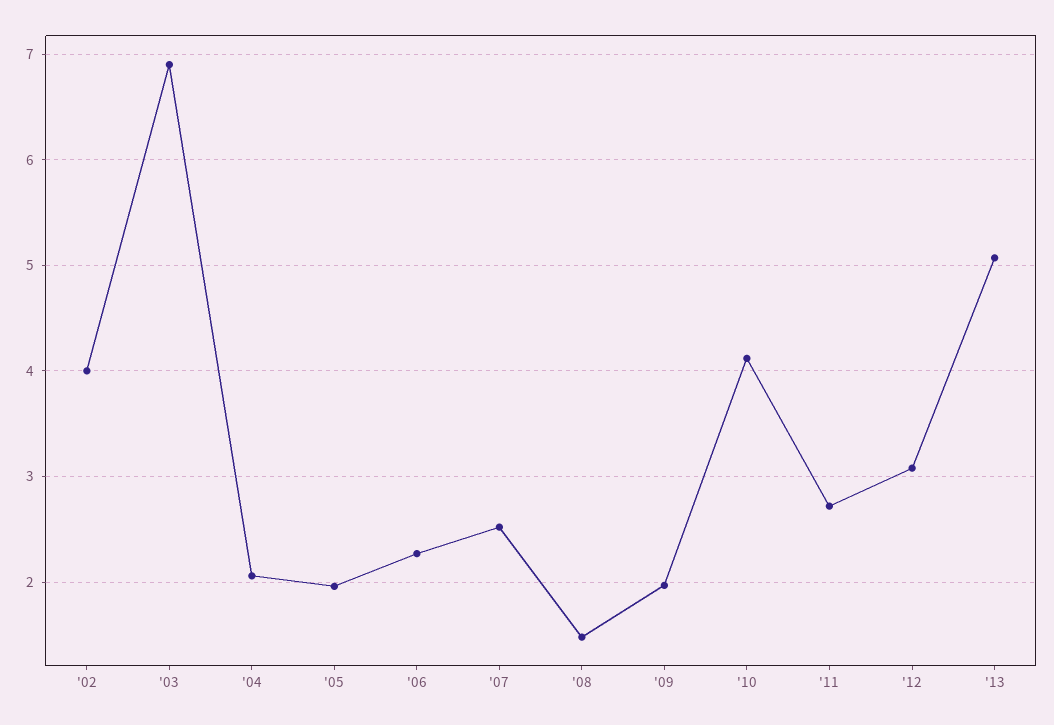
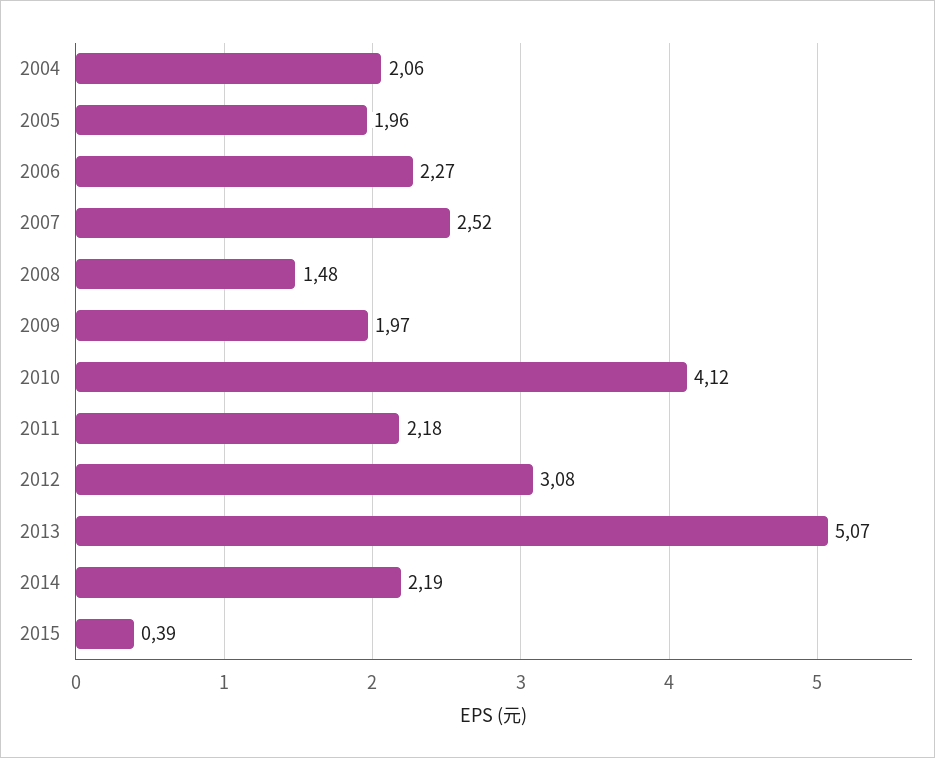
'02: 4 -> none
'03: 6.9 -> none
'11: 2.7 -> 2.18
2014: none -> 2.19
2015: none -> 0.39

